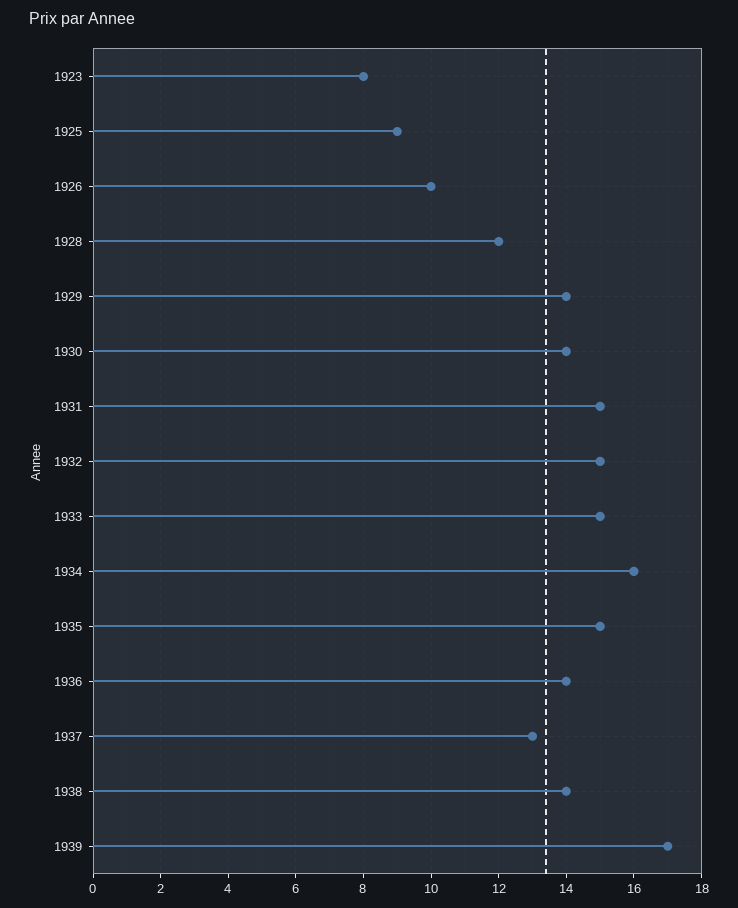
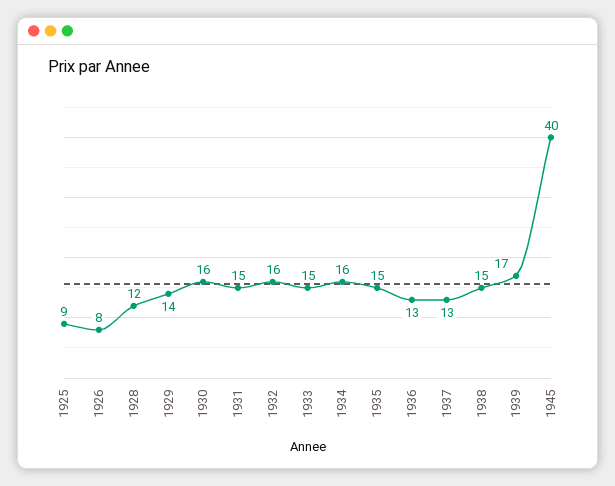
1923: 8 -> none
1926: 10 -> 8
1930: 14 -> 16
1932: 15 -> 16
1936: 14 -> 13
1938: 14 -> 15
1945: none -> 40

